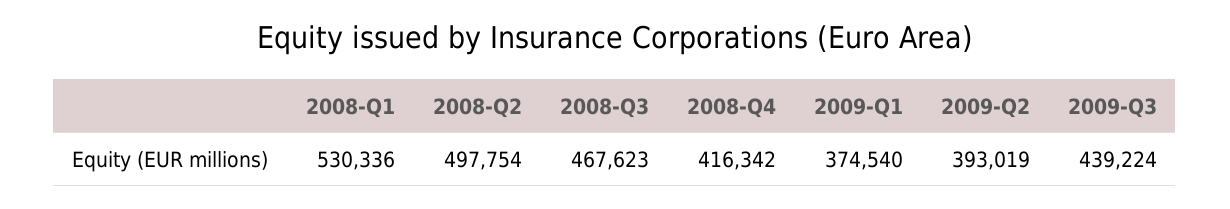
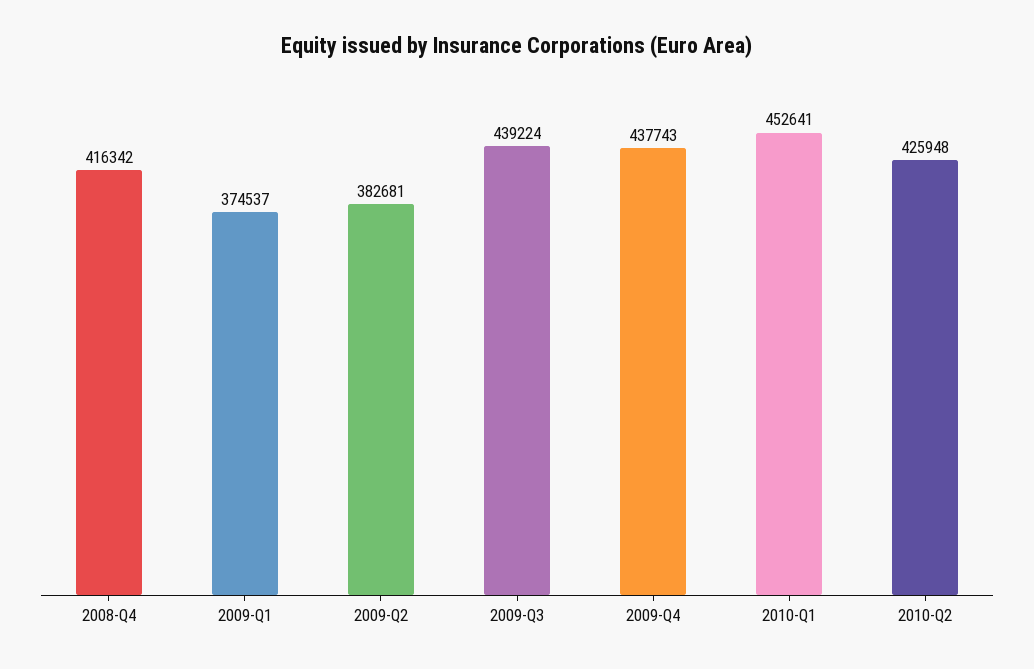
2008-Q1: 530336 -> none
2008-Q2: 497754 -> none
2008-Q3: 467623 -> none
2009-Q1: 374540 -> 374537
2009-Q2: 393019 -> 382681
2009-Q4: none -> 437743
2010-Q1: none -> 452641
2010-Q2: none -> 425948

